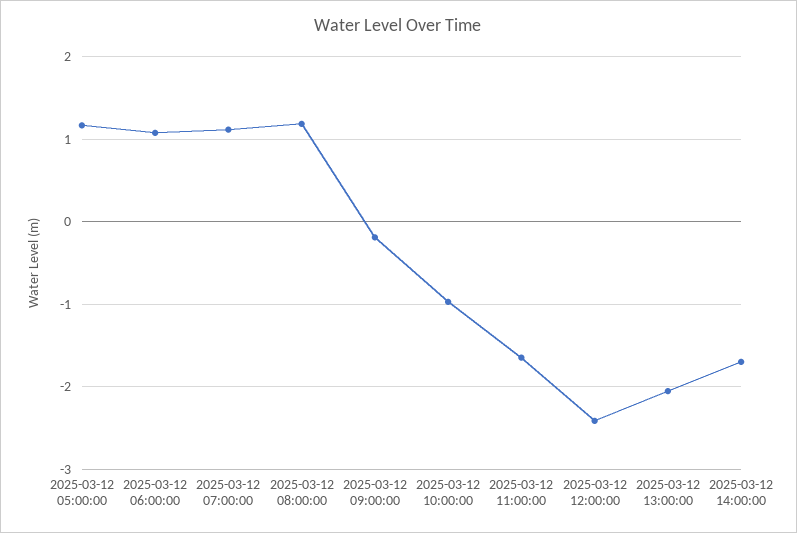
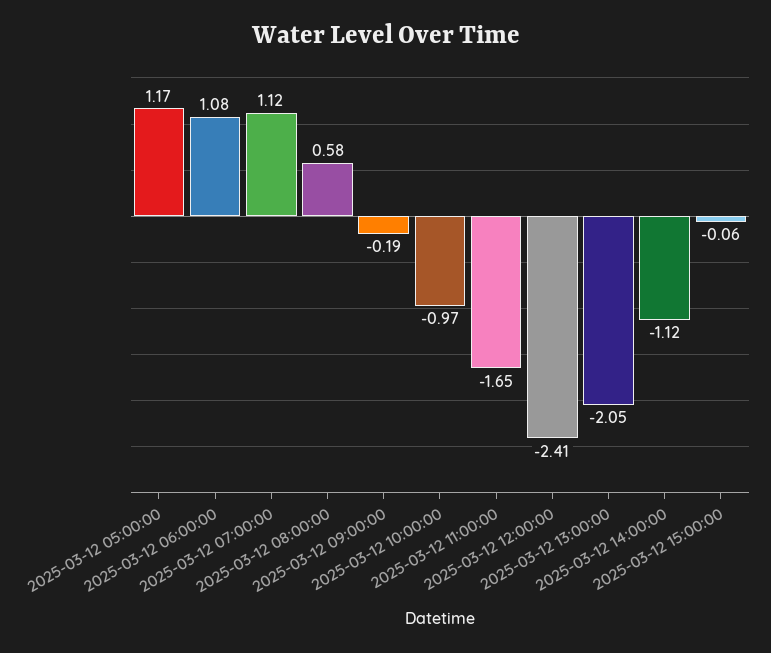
2025-03-12 08:00:00: 1.2 -> 0.58
2025-03-12 14:00:00: -1.7 -> -1.12
2025-03-12 15:00:00: none -> -0.06

